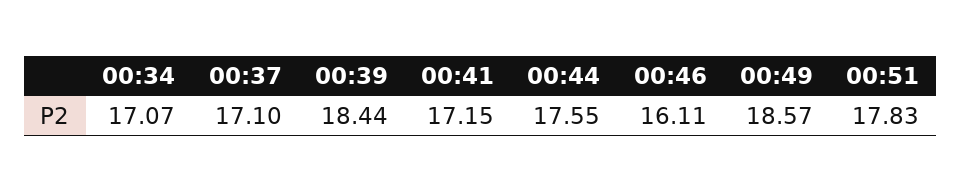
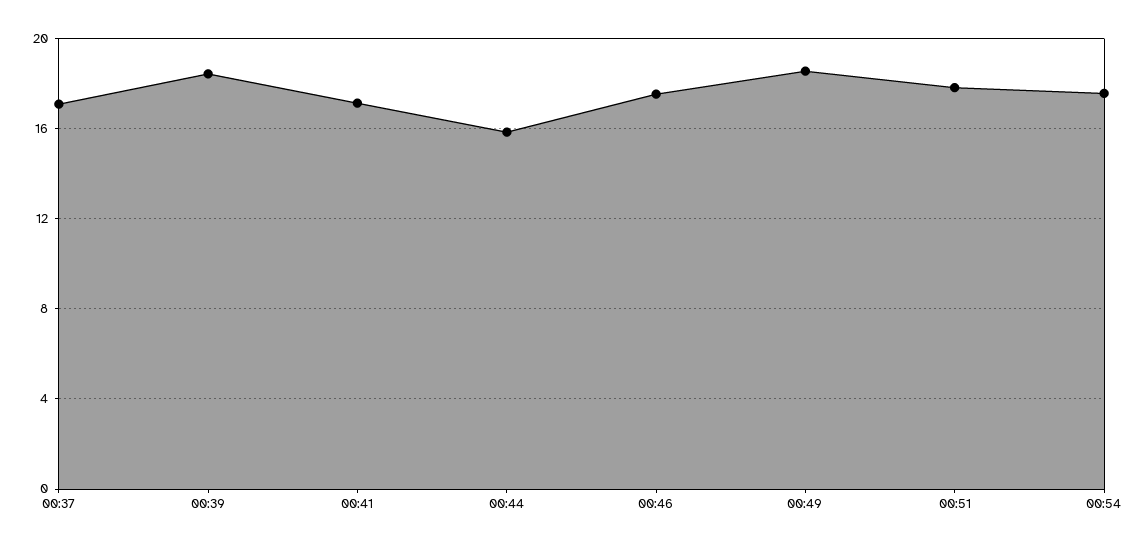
00:34: 17.07 -> none
00:44: 17.55 -> 16
00:46: 16.11 -> 17.5
00:54: none -> 17.5

